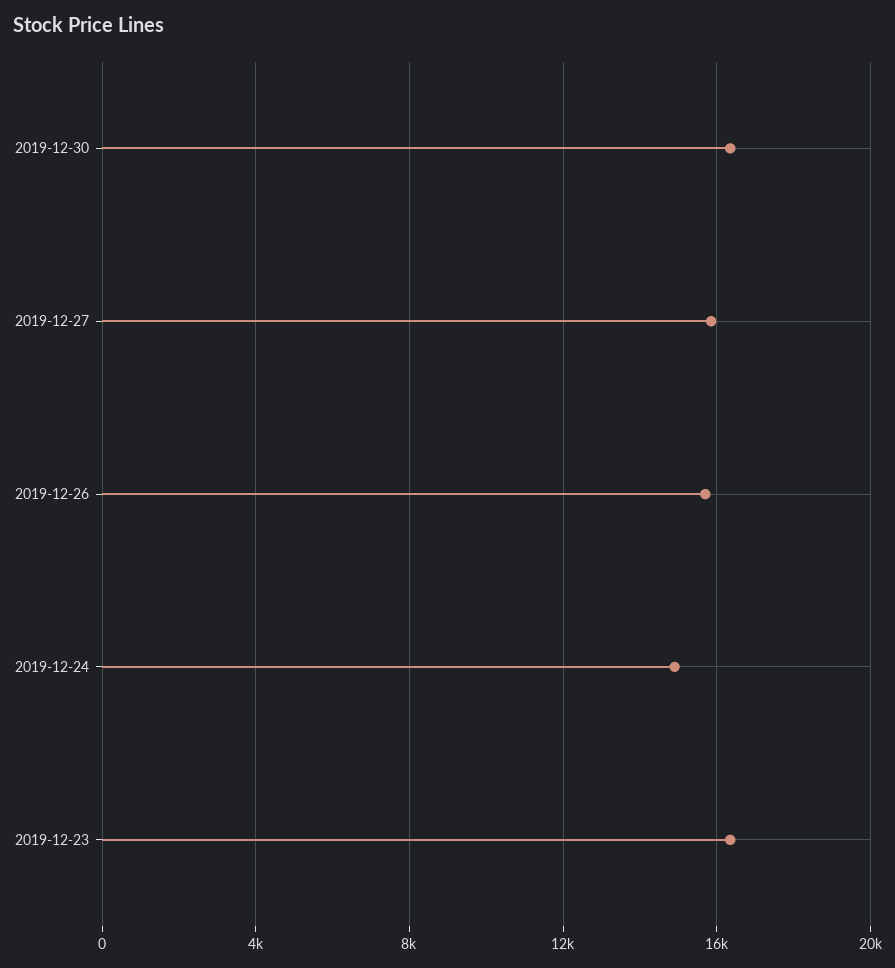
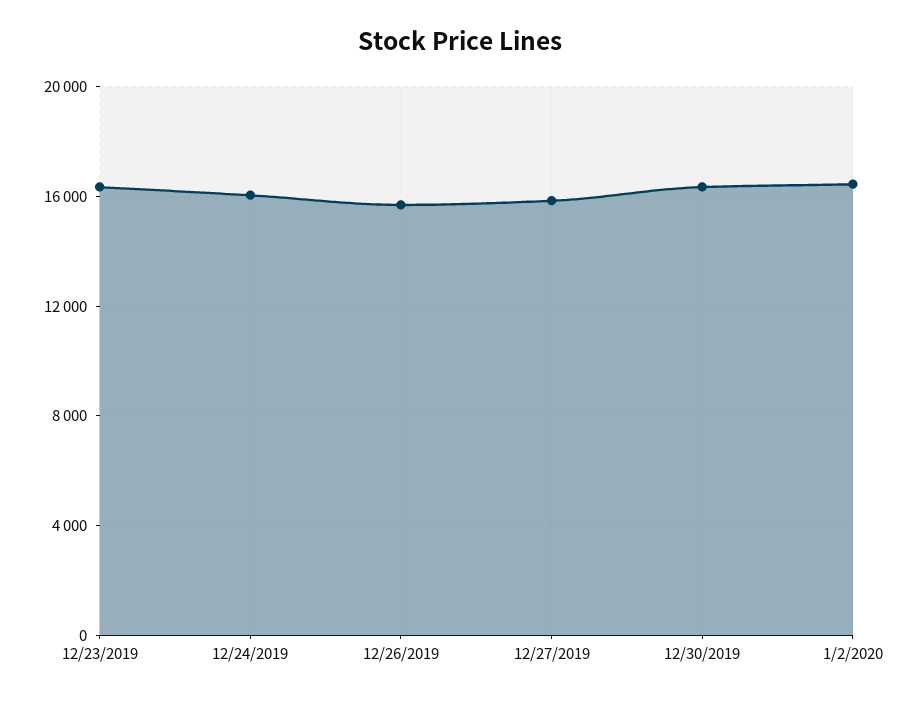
2019-12-24: 15000 -> 16000
1/2/2020: none -> 16500

